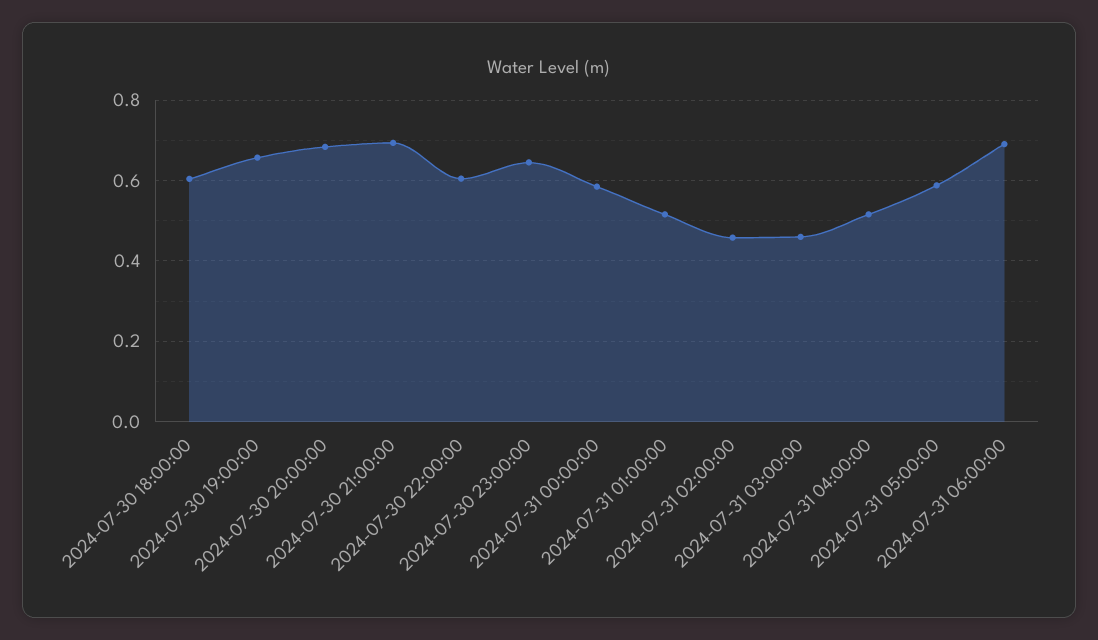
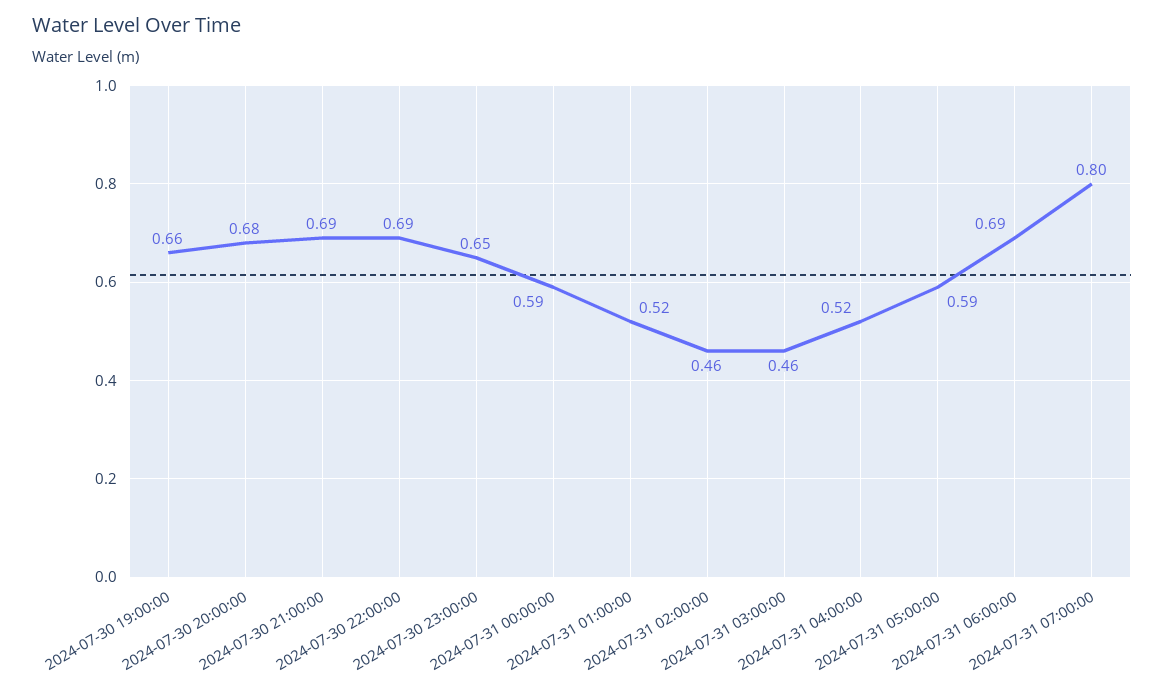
2024-07-30 18:00:00: 0.6 -> none
2024-07-30 22:00:00: 0.6 -> 0.69
2024-07-31 07:00:00: none -> 0.8

